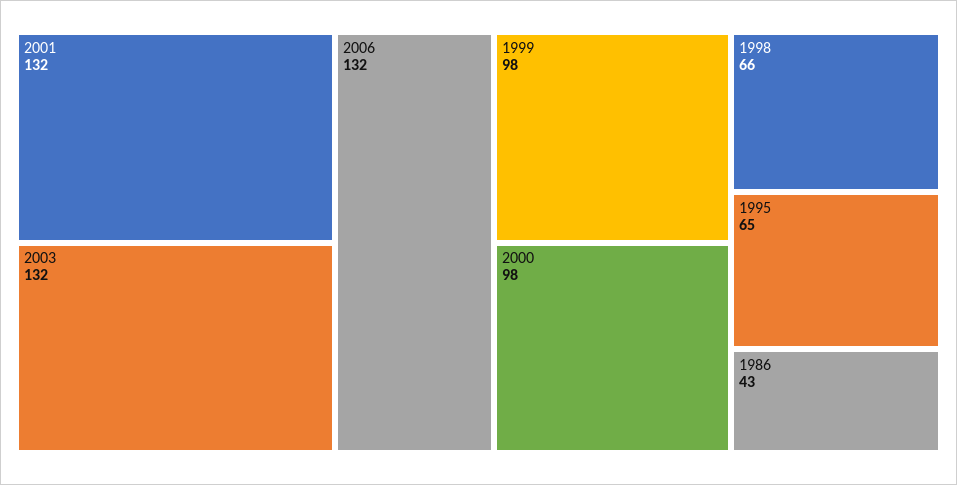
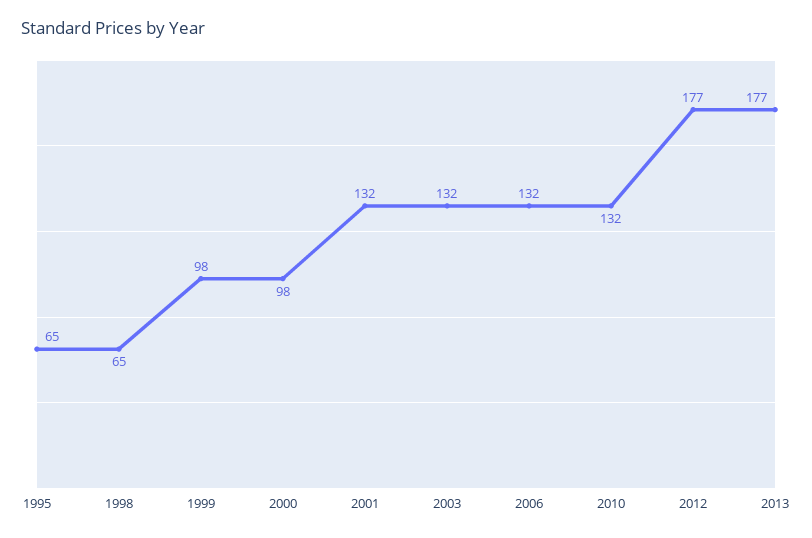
1998: 66 -> 65
1986: 43 -> none
2010: none -> 132
2012: none -> 177
2013: none -> 177

